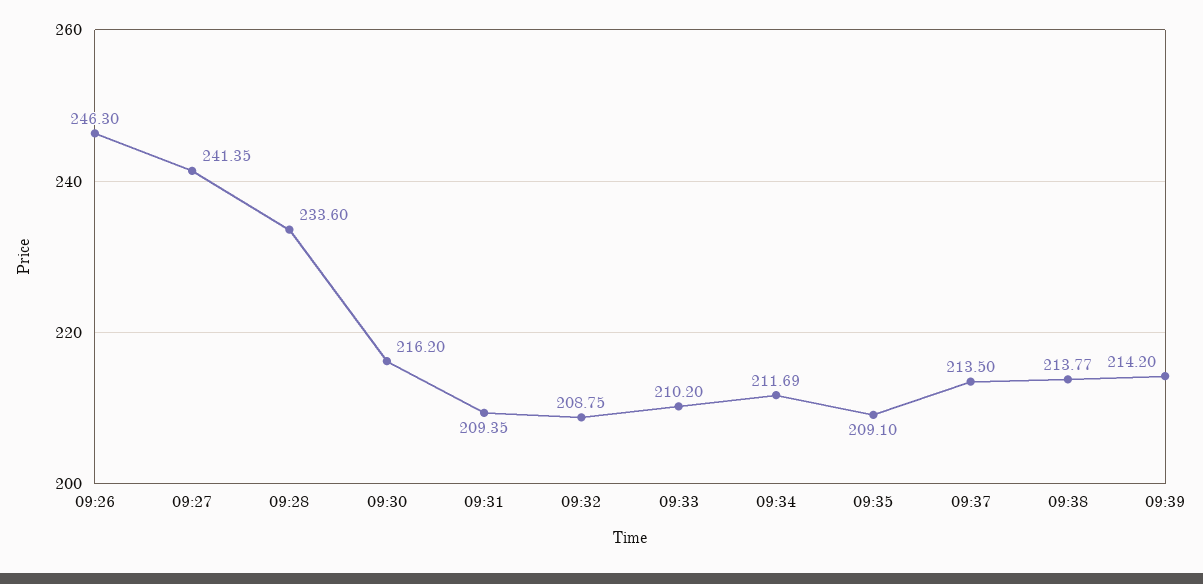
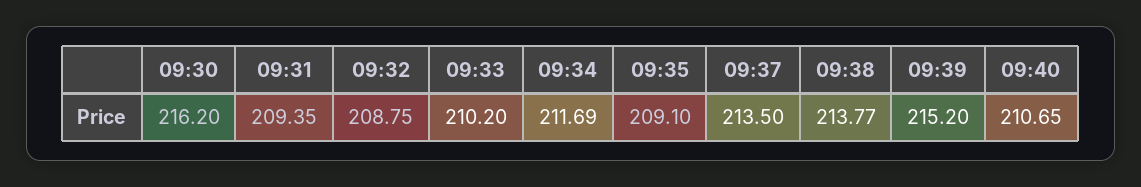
09:26: 246.3 -> none
09:27: 241.35 -> none
09:28: 233.6 -> none
09:39: 214.2 -> 215.2
09:40: none -> 210.65

